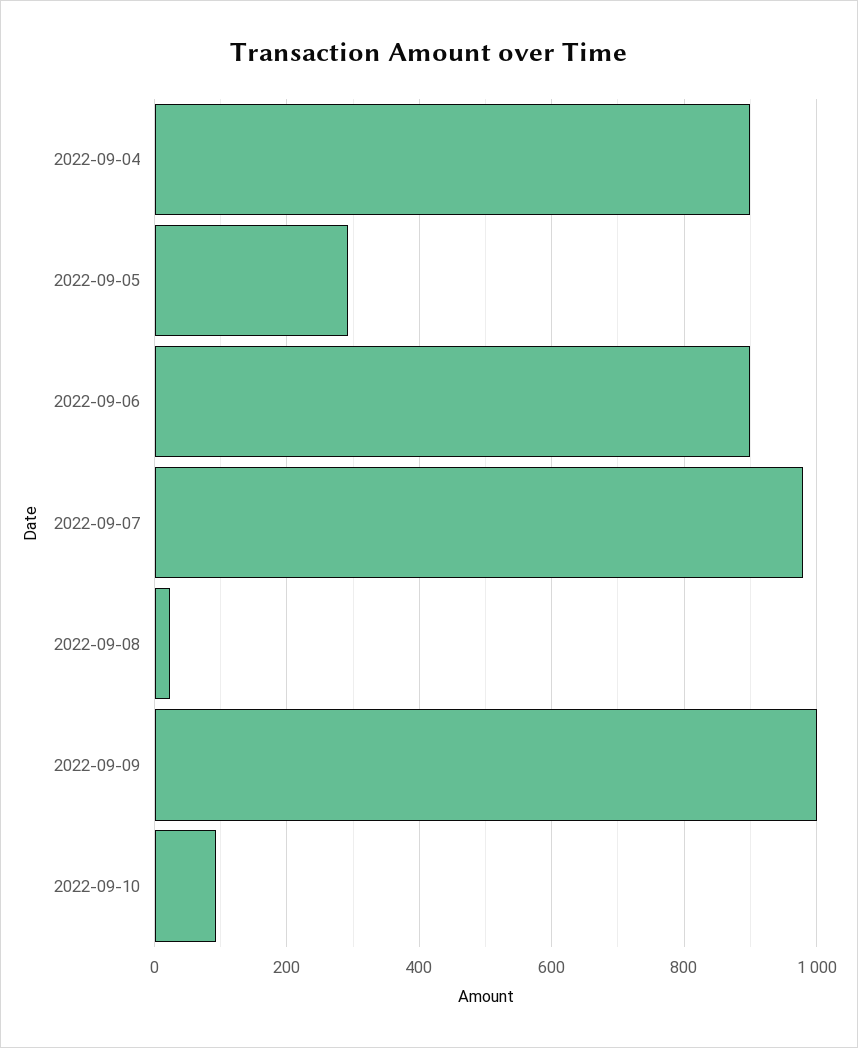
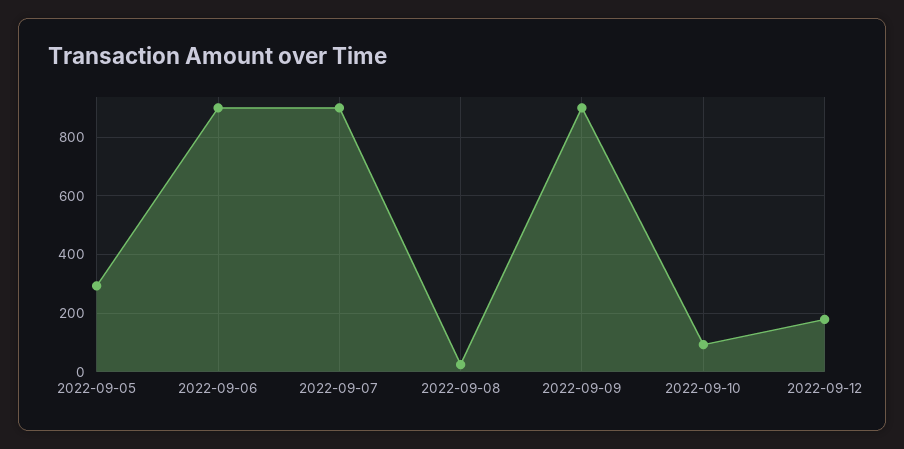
2022-09-04: 900 -> none
2022-09-07: 980 -> 900
2022-09-09: 1000 -> 900
2022-09-12: none -> 175

